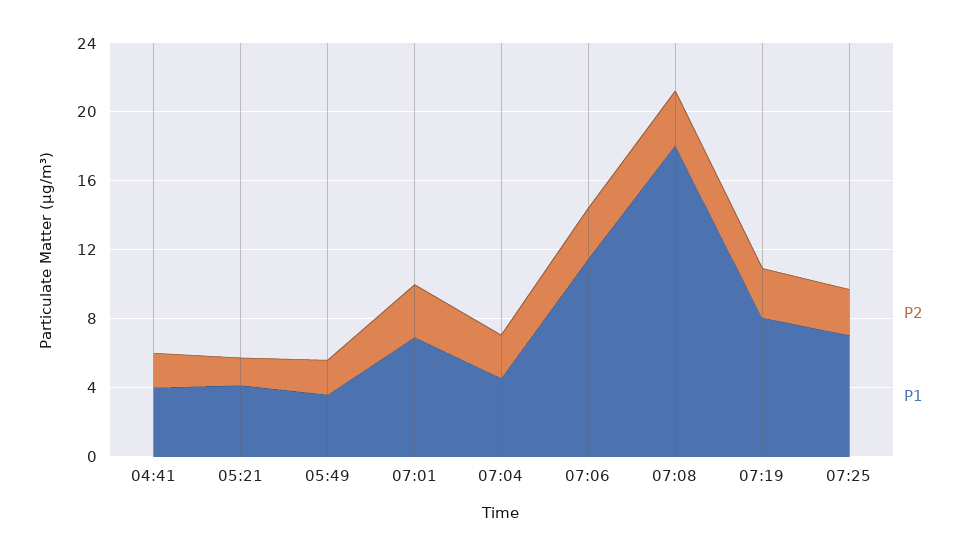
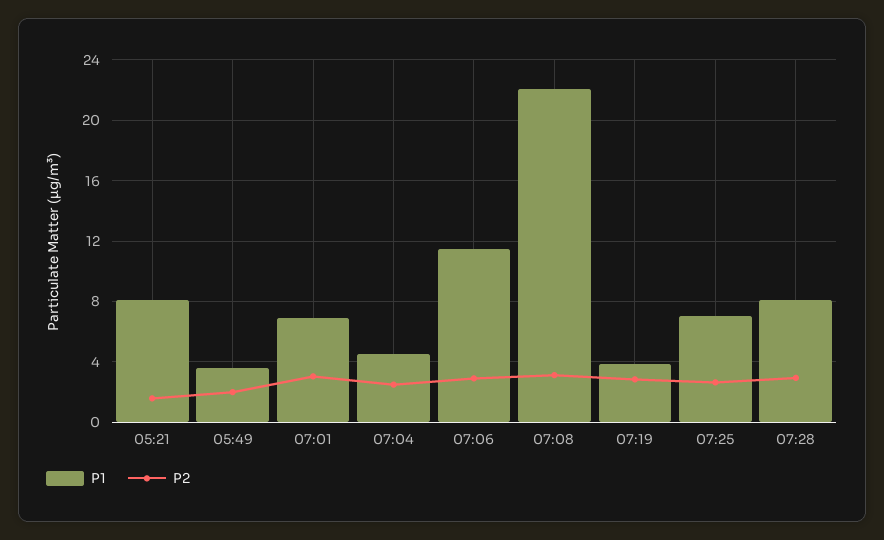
P2, 04:41: 2 -> none
P1, 04:41: 4 -> none
P1, 05:21: 4 -> 8
P1, 07:08: 18 -> 22
P1, 07:19: 8 -> 4
P1, 07:28: none -> 8
P2, 07:28: none -> 3

